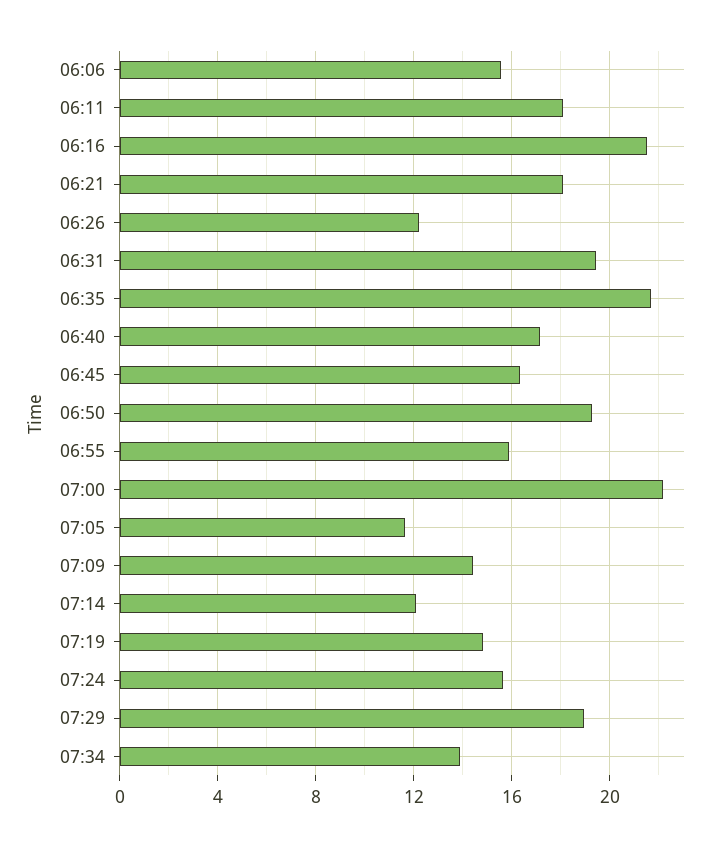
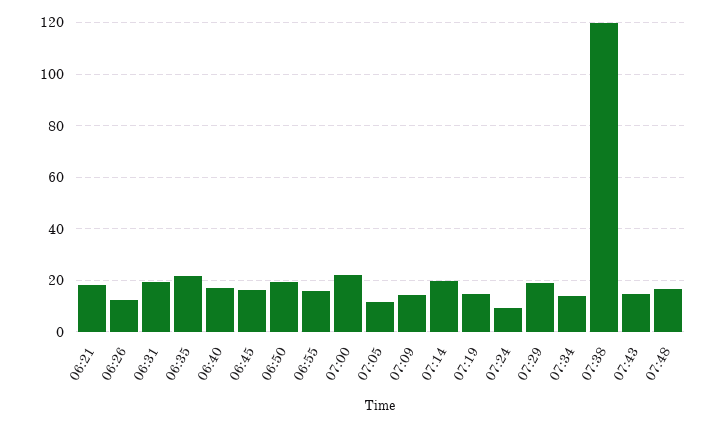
06:06: 15.5 -> none
06:11: 18 -> none
06:16: 21.5 -> none
07:14: 12 -> 20
07:24: 15.5 -> 10
07:38: none -> 120
07:43: none -> 15
07:48: none -> 17.5

